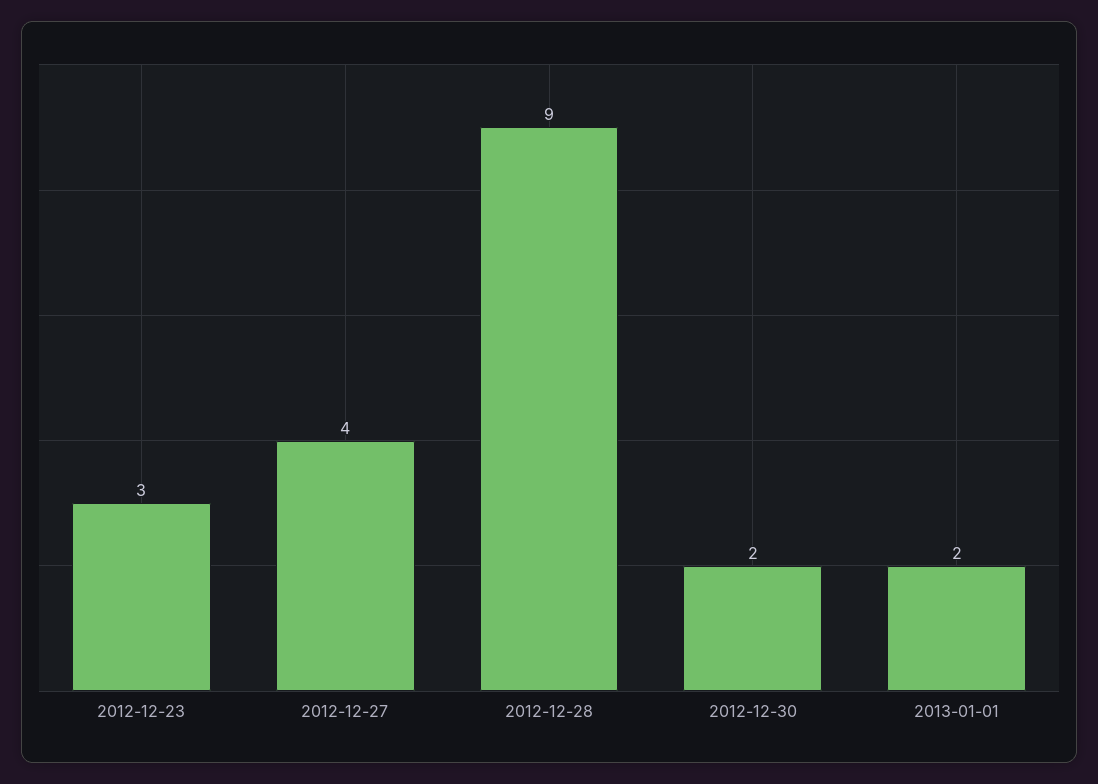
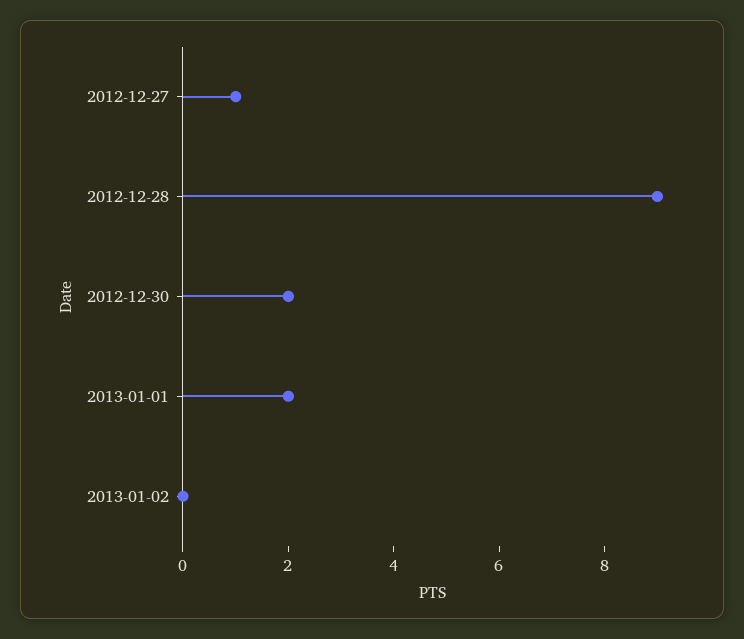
2012-12-23: 3 -> none
2012-12-27: 4 -> 1
2013-01-02: none -> 0

